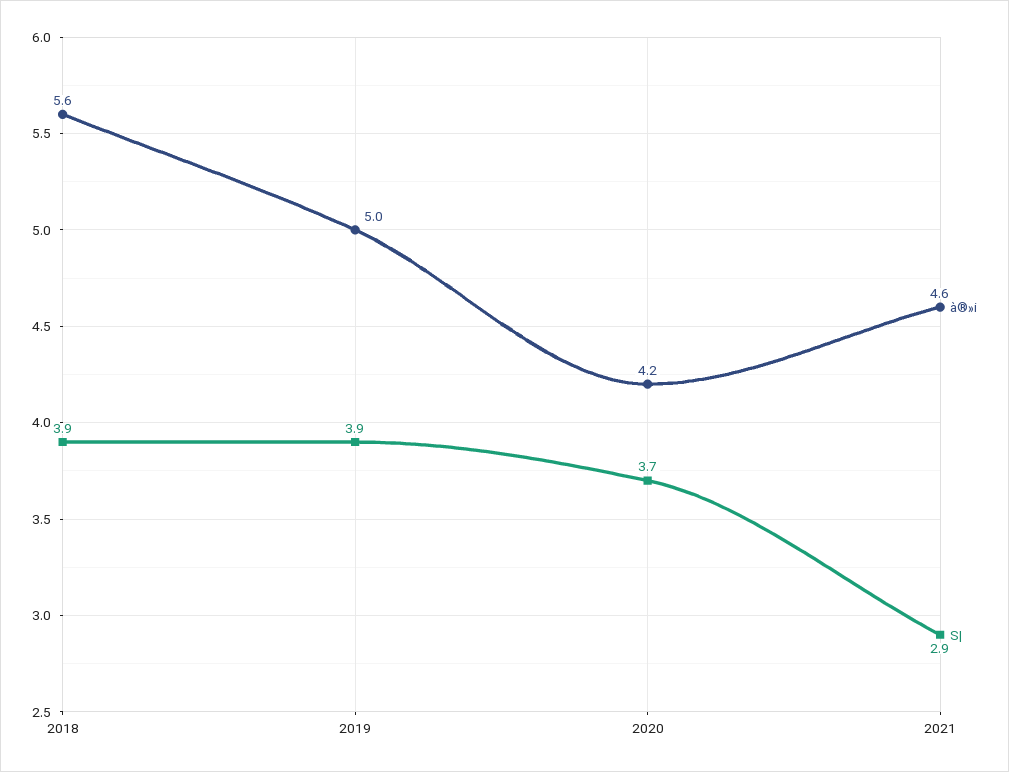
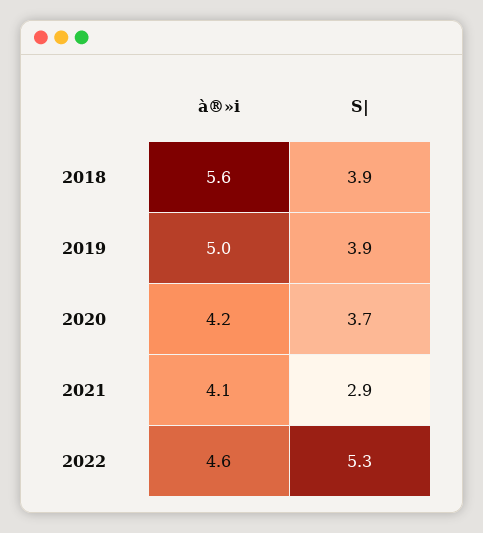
à®»i, 2021: 4.6 -> 4.1
à®»i, 2022: none -> 4.6
S|, 2022: none -> 5.3

